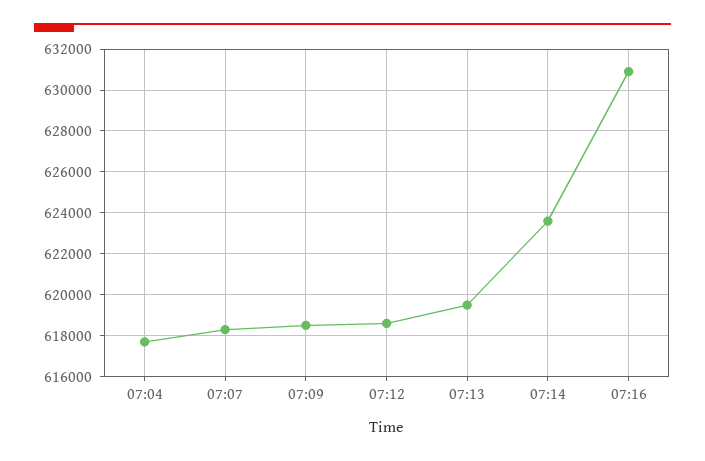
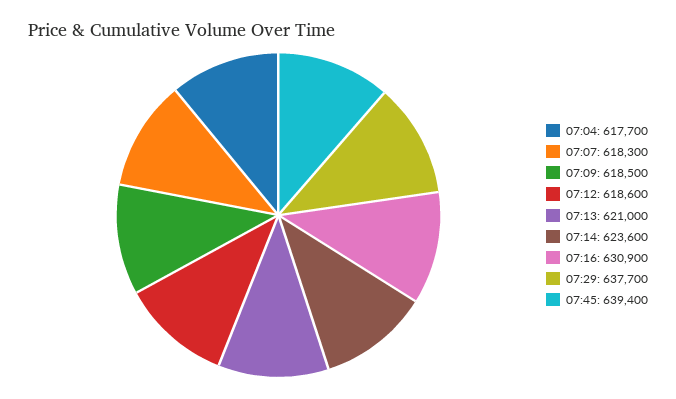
07:13: 619500 -> 621000
07:29: none -> 637700
07:45: none -> 639400

